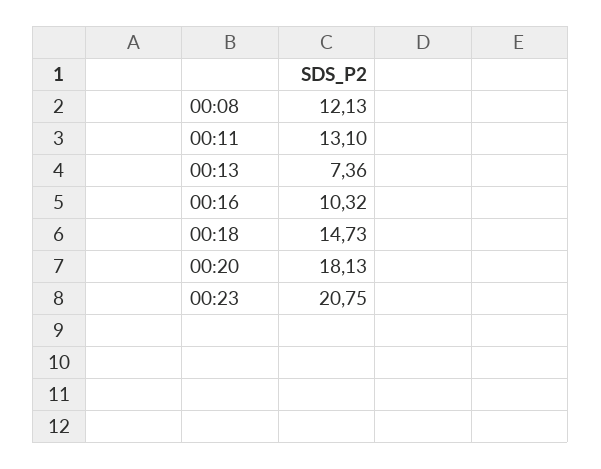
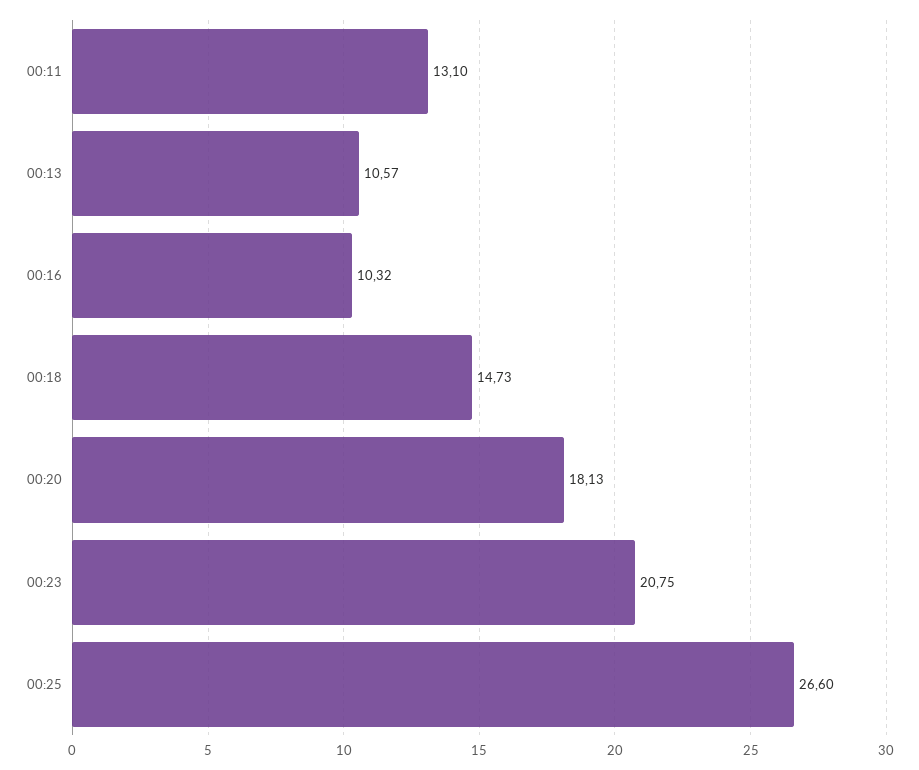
00:08: 12.13 -> none
00:13: 7.36 -> 10.57
00:25: none -> 26.6

